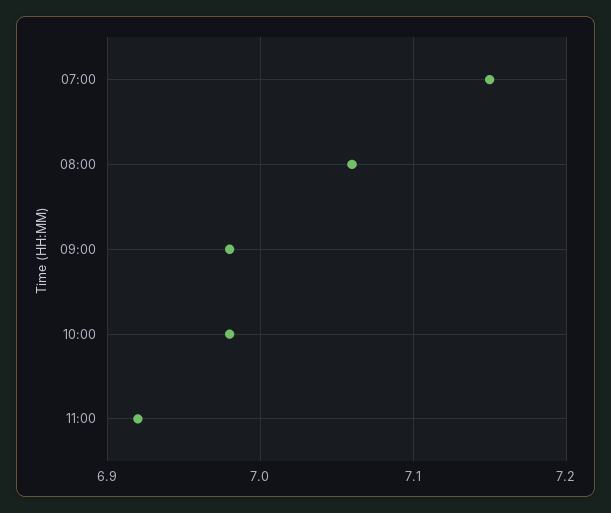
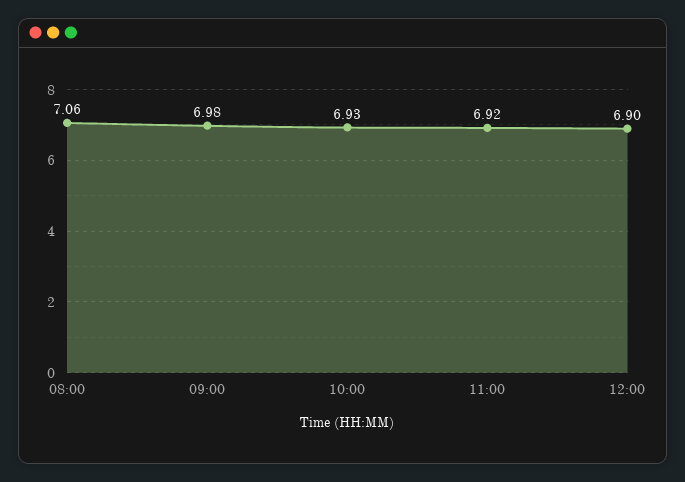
07:00: 7.15 -> none
10:00: 6.98 -> 6.93
12:00: none -> 6.9

